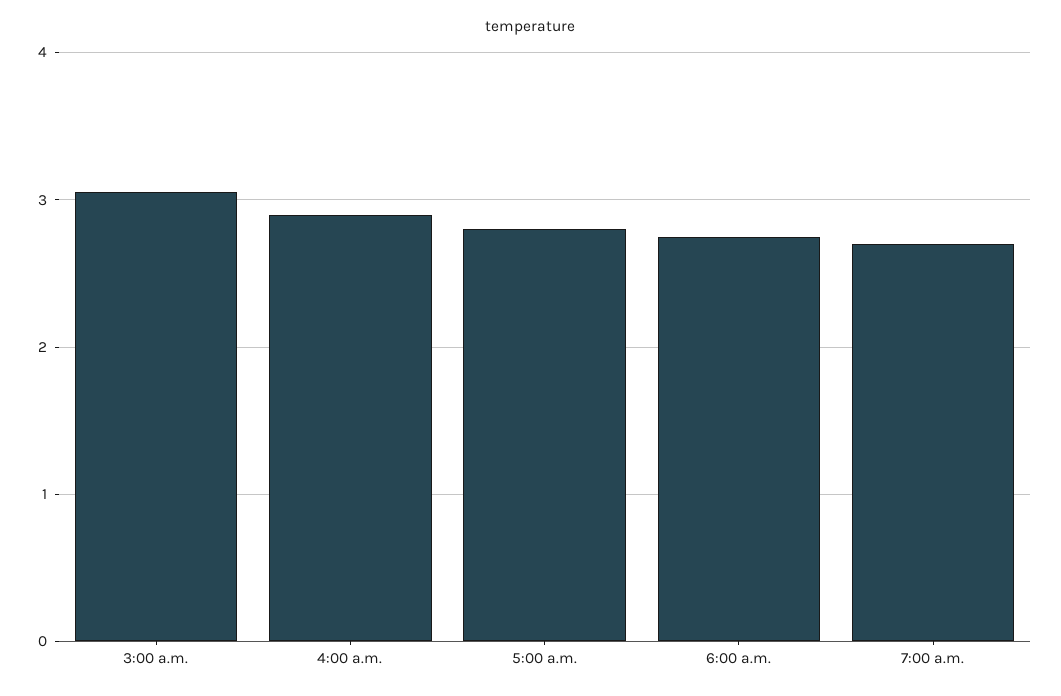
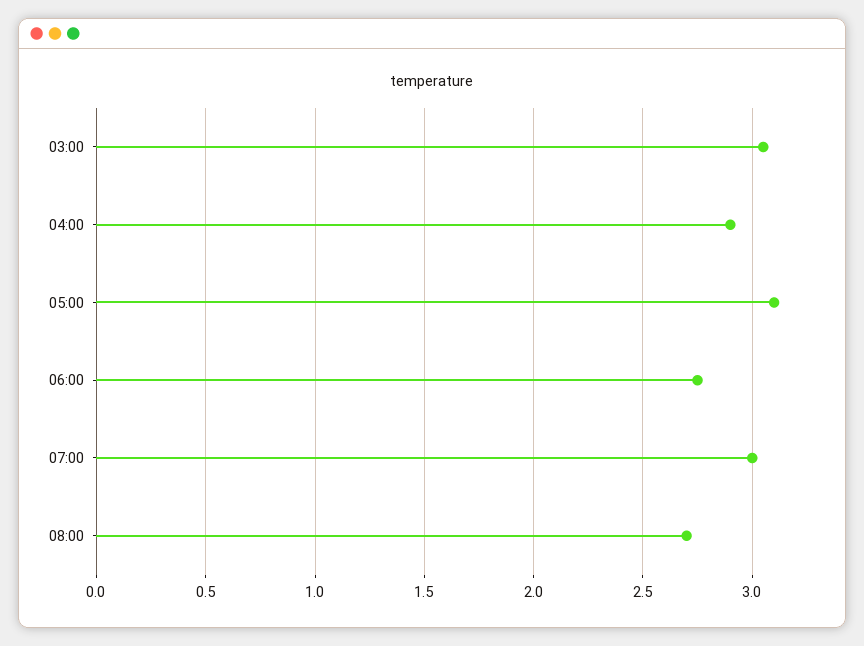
5:00 a.m.: 2.8 -> 3.1
7:00 a.m.: 2.7 -> 3
08:00: none -> 2.7

